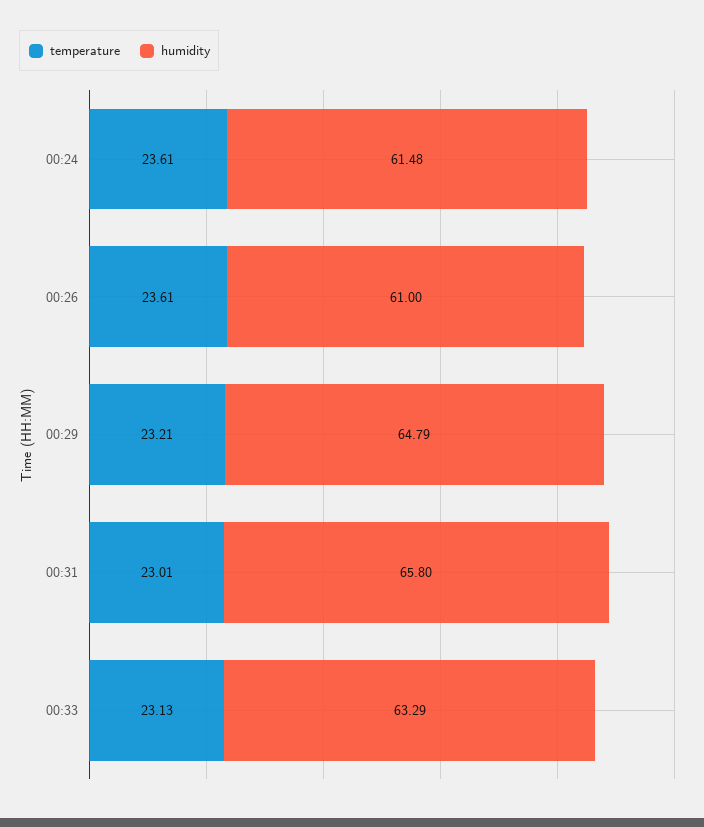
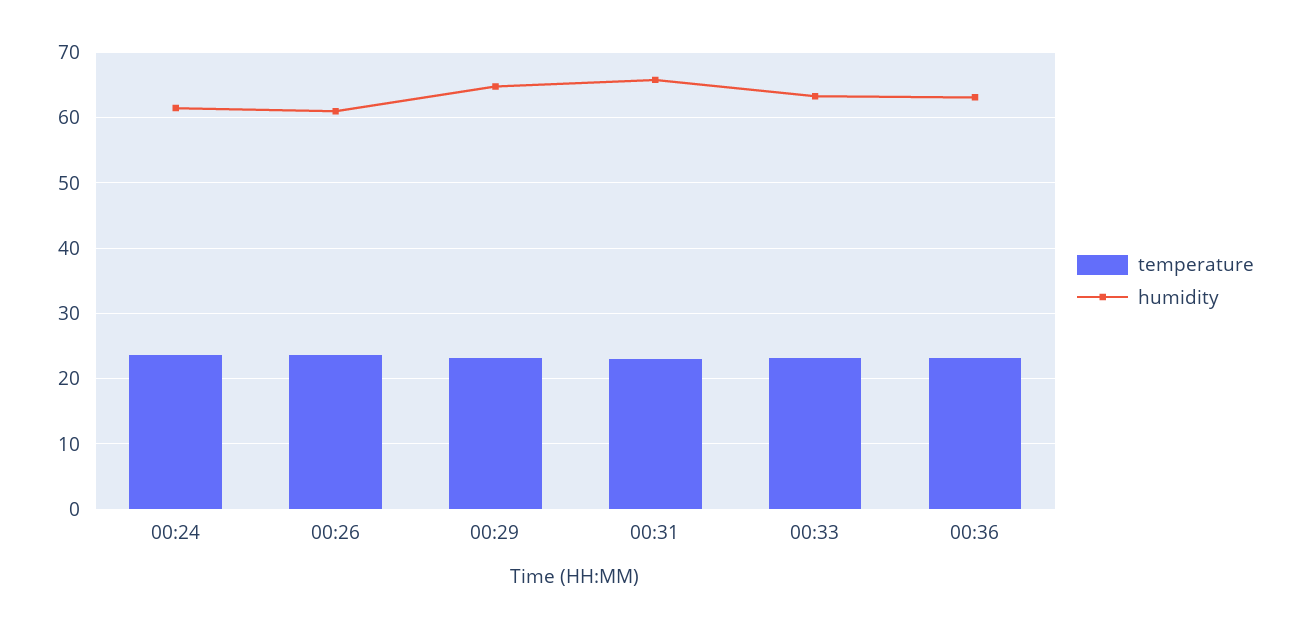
temperature, 00:36: none -> 23
humidity, 00:36: none -> 63

